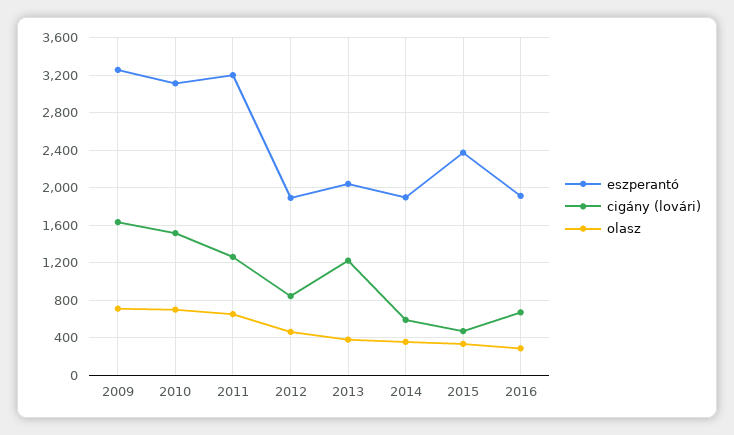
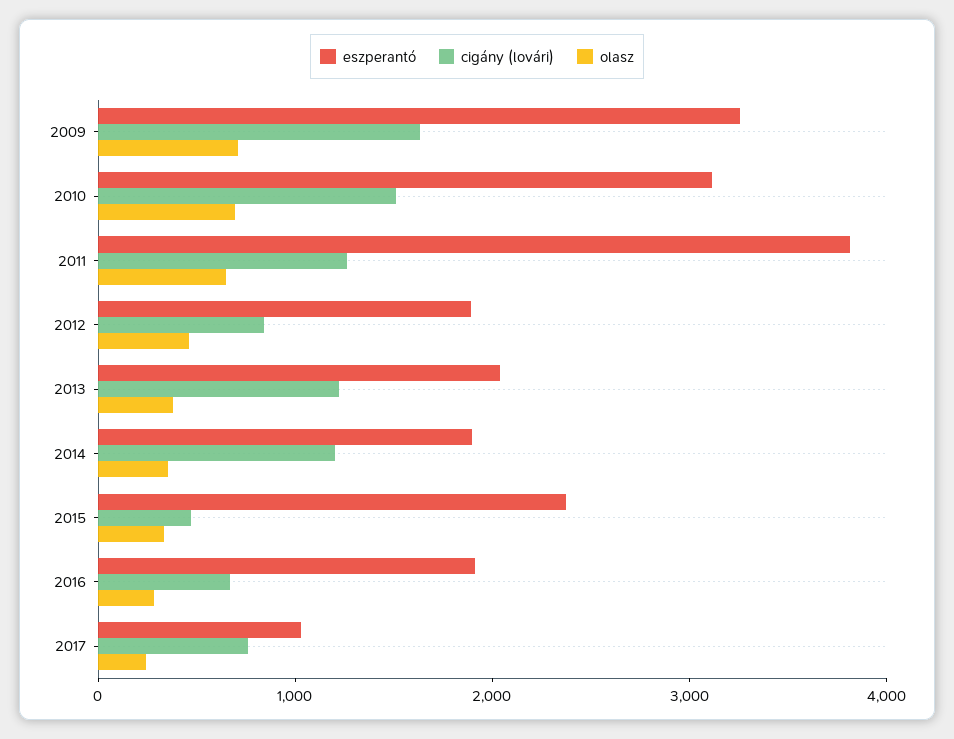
eszperantó, 2011: 3200 -> 3800
cigány (lovári), 2014: 600 -> 1200
eszperantó, 2017: none -> 1000
cigány (lovári), 2017: none -> 800
olasz, 2017: none -> 200

